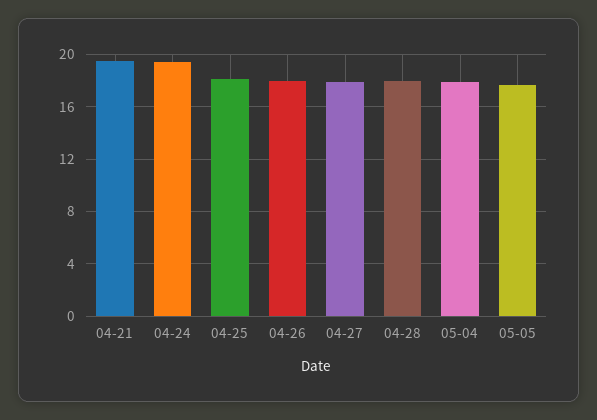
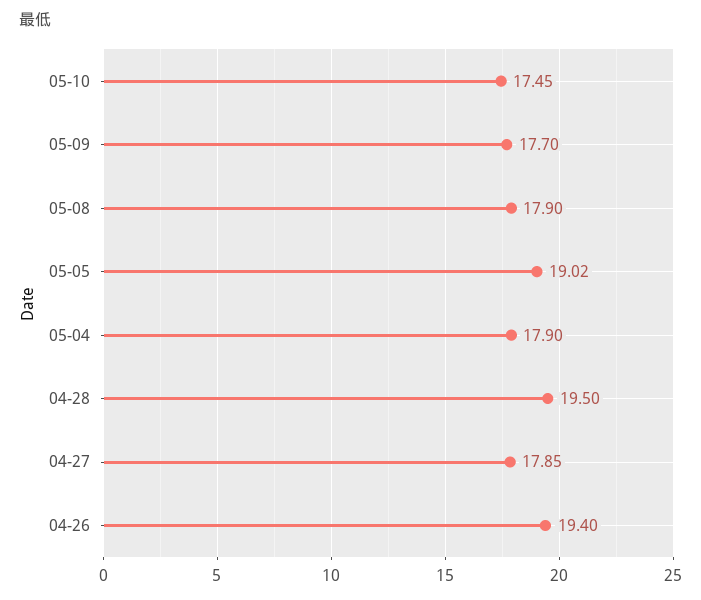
04-21: 19.5 -> none
04-24: 19.5 -> none
04-25: 18 -> none
04-26: 18 -> 19.4
04-28: 18 -> 19.5
05-05: 17.5 -> 19.02
05-10: none -> 17.45
05-09: none -> 17.7
05-08: none -> 17.9

